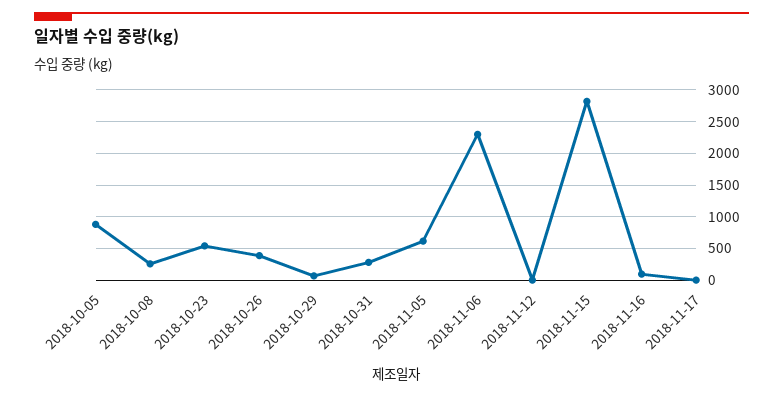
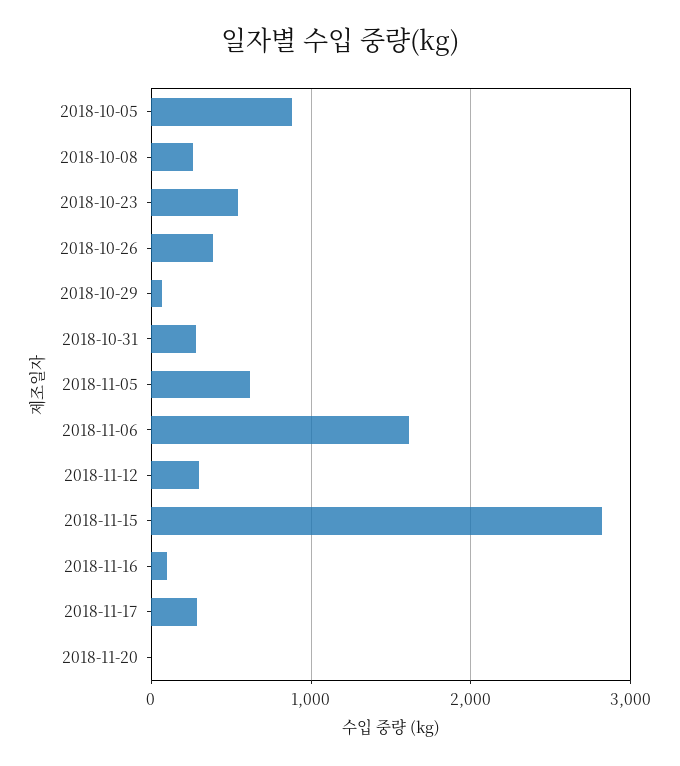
2018-11-06: 2300 -> 1600
2018-11-12: 0 -> 300
2018-11-17: 0 -> 300
2018-11-20: none -> 0

